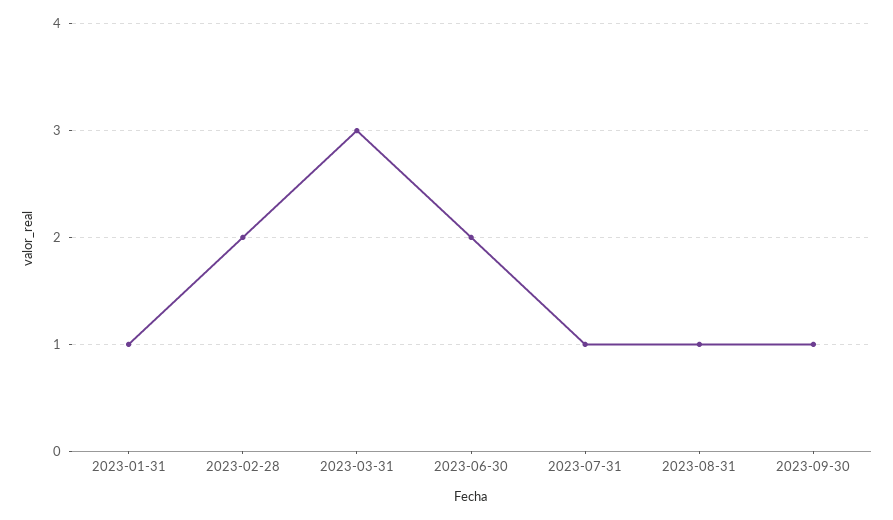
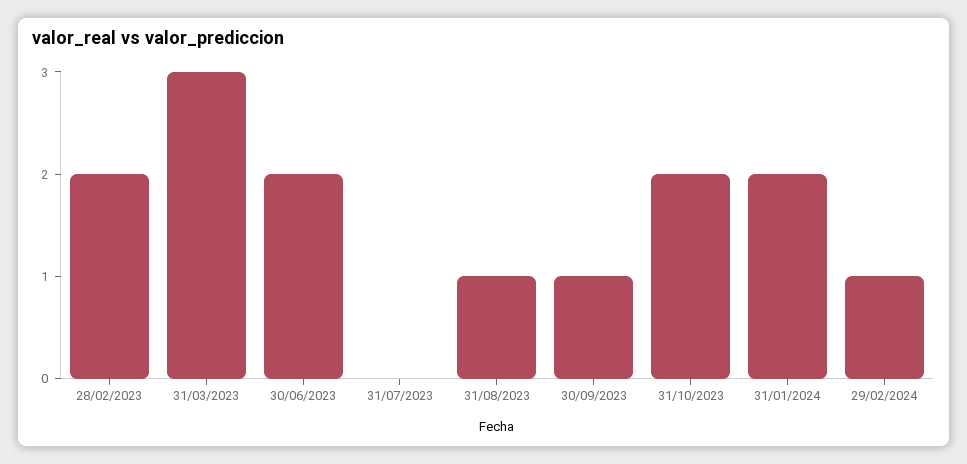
2023-01-31: 1 -> none
2023-07-31: 1 -> 0
31/10/2023: none -> 2
31/01/2024: none -> 2
29/02/2024: none -> 1

